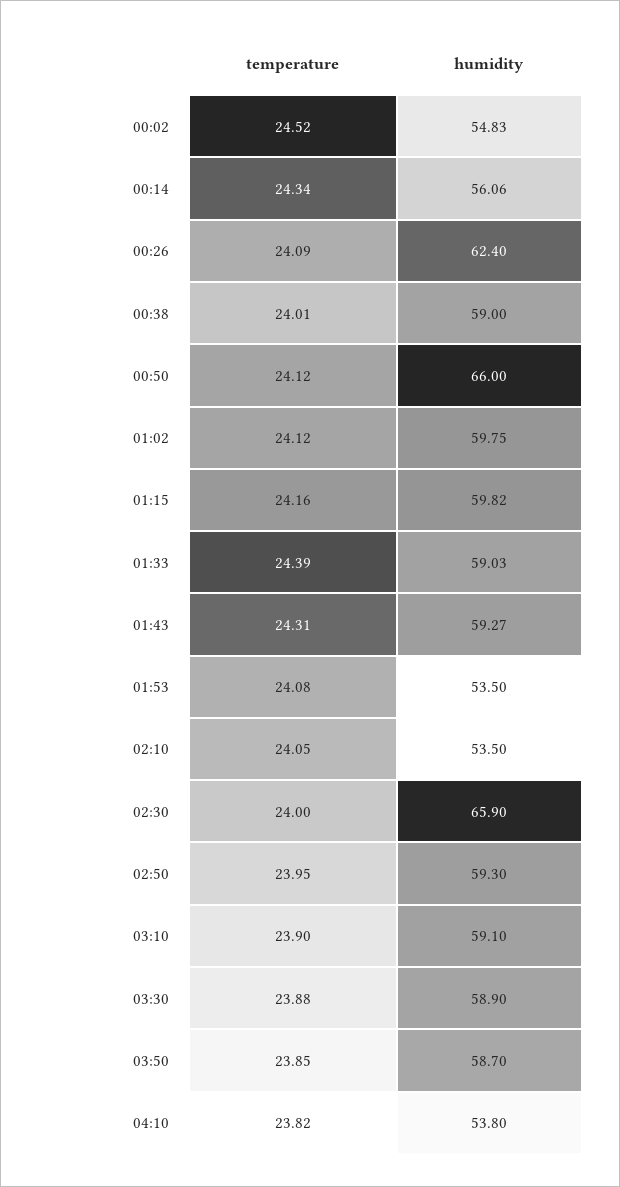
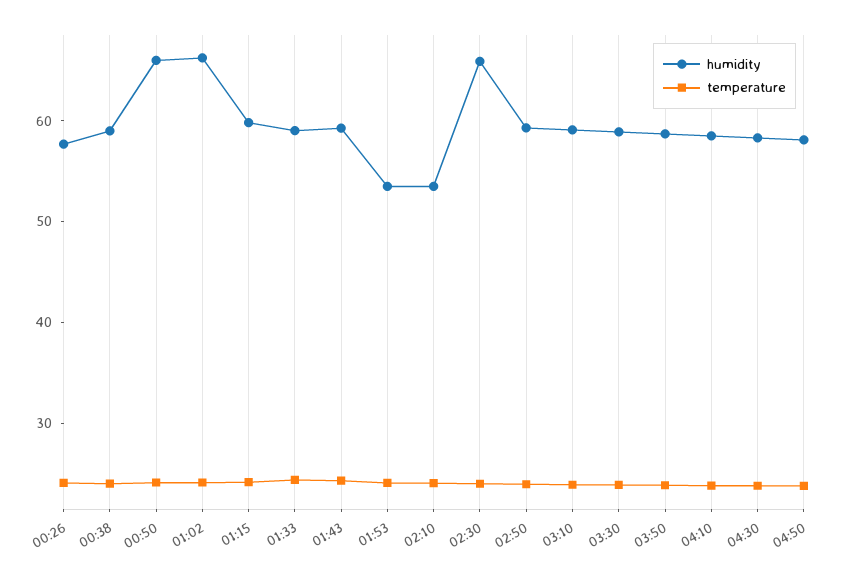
temperature, 00:02: 24.52 -> none
humidity, 00:02: 54.83 -> none
temperature, 00:14: 24.34 -> none
humidity, 00:14: 56.06 -> none
humidity, 00:26: 62.4 -> 58
humidity, 01:02: 59.75 -> 66
humidity, 04:10: 53.8 -> 58
humidity, 04:30: none -> 58
temperature, 04:30: none -> 24
humidity, 04:50: none -> 58
temperature, 04:50: none -> 24

